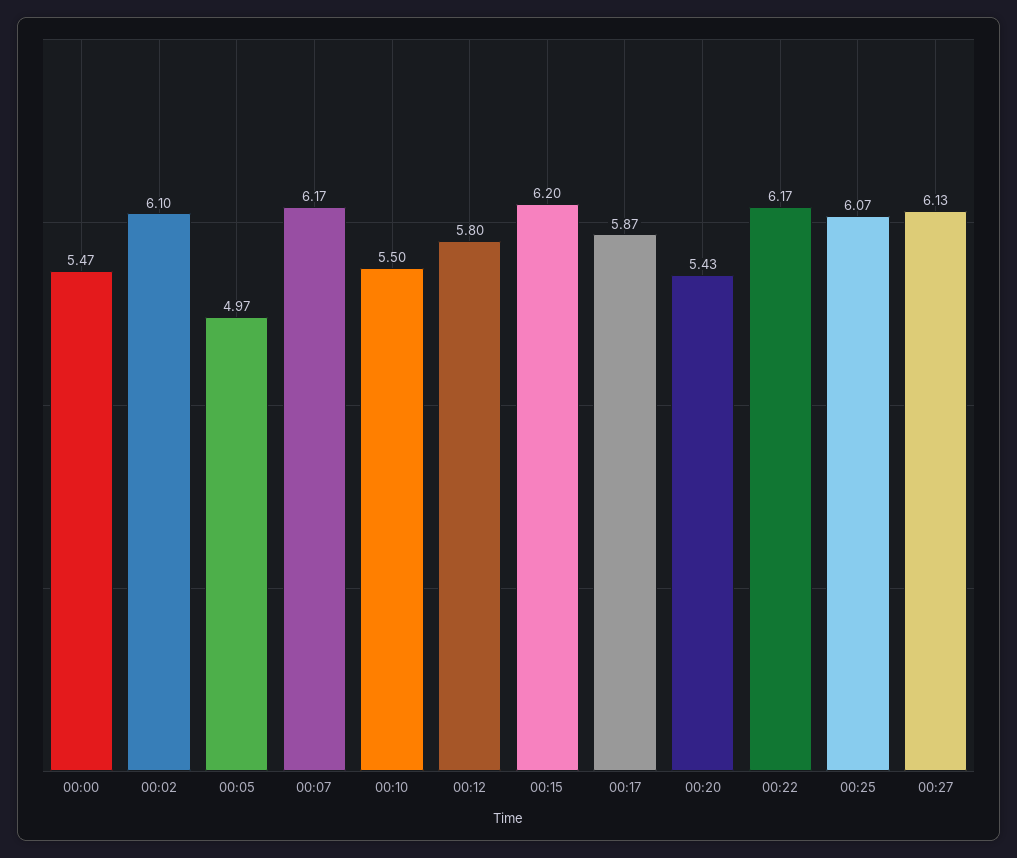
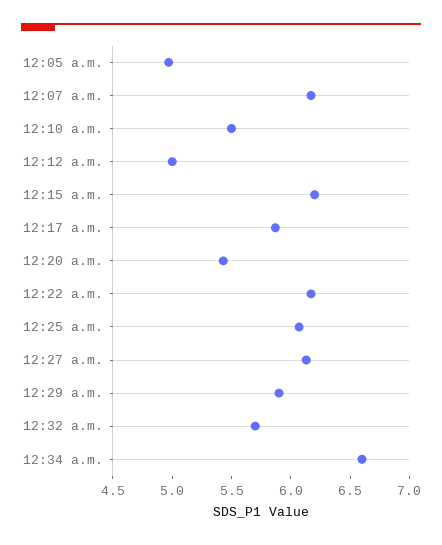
00:00: 5.47 -> none
00:02: 6.1 -> none
00:12: 5.8 -> 5
12:29 a.m.: none -> 5.9
12:32 a.m.: none -> 5.7
12:34 a.m.: none -> 6.6

